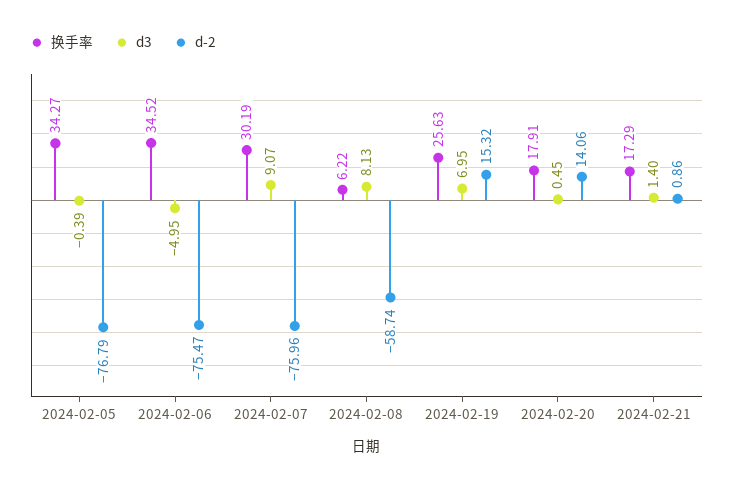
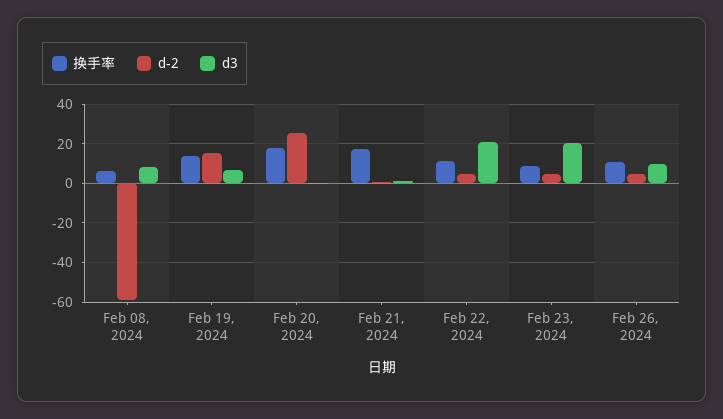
换手率, 2024-02-05: 34.27 -> none
d3, 2024-02-05: -0.39 -> none
d-2, 2024-02-05: -76.79 -> none
换手率, 2024-02-06: 34.52 -> none
d3, 2024-02-06: -4.95 -> none
d-2, 2024-02-06: -75.47 -> none
换手率, 2024-02-07: 30.19 -> none
d3, 2024-02-07: 9.07 -> none
d-2, 2024-02-07: -75.96 -> none
换手率, 2024-02-19: 25.63 -> 15
d-2, 2024-02-20: 14.06 -> 25
换手率, Feb 22, 2024: none -> 10
d-2, Feb 22, 2024: none -> 5
d3, Feb 22, 2024: none -> 20
换手率, Feb 23, 2024: none -> 10
d-2, Feb 23, 2024: none -> 5
d3, Feb 23, 2024: none -> 20
换手率, Feb 26, 2024: none -> 10
d-2, Feb 26, 2024: none -> 5
d3, Feb 26, 2024: none -> 10

